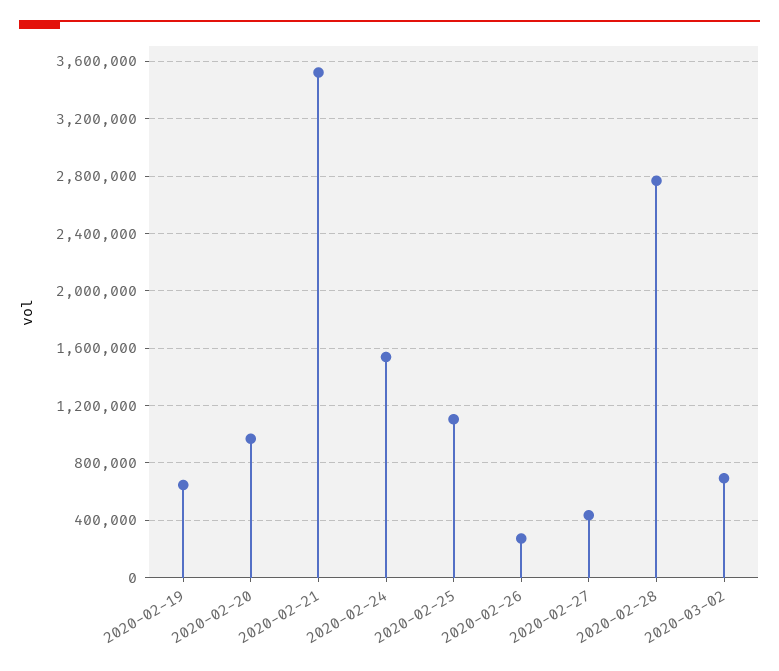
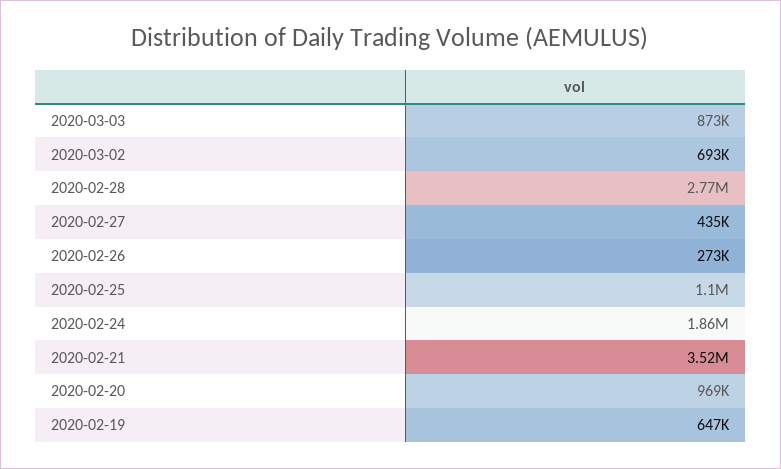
2020-02-24: 1550000 -> 1860000
2020-03-03: none -> 873000

